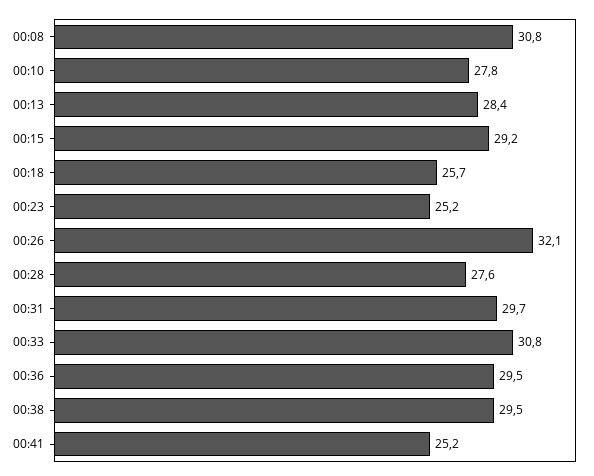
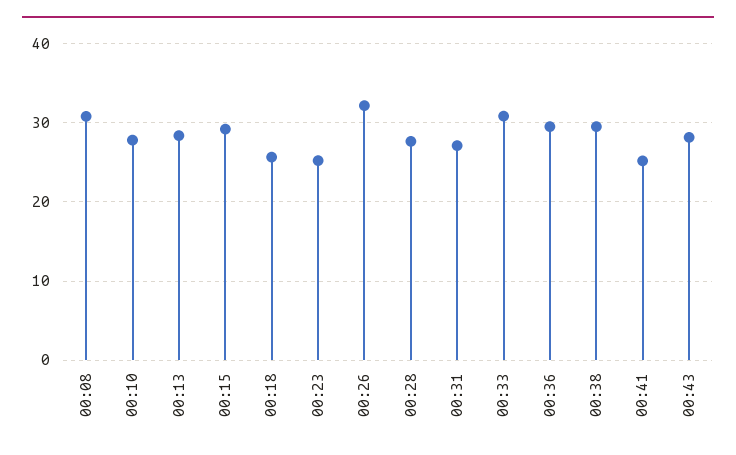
00:31: 29.7 -> 27
00:43: none -> 28

